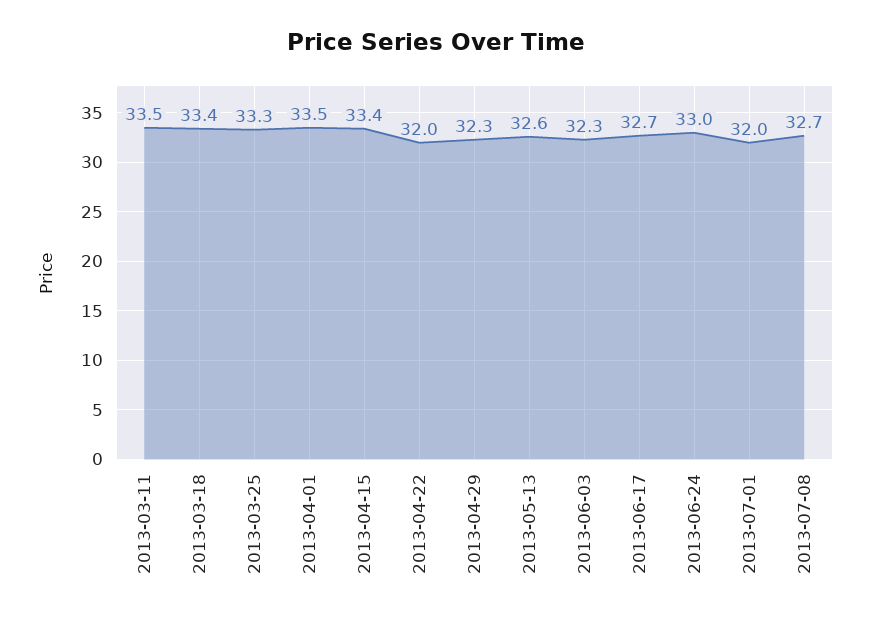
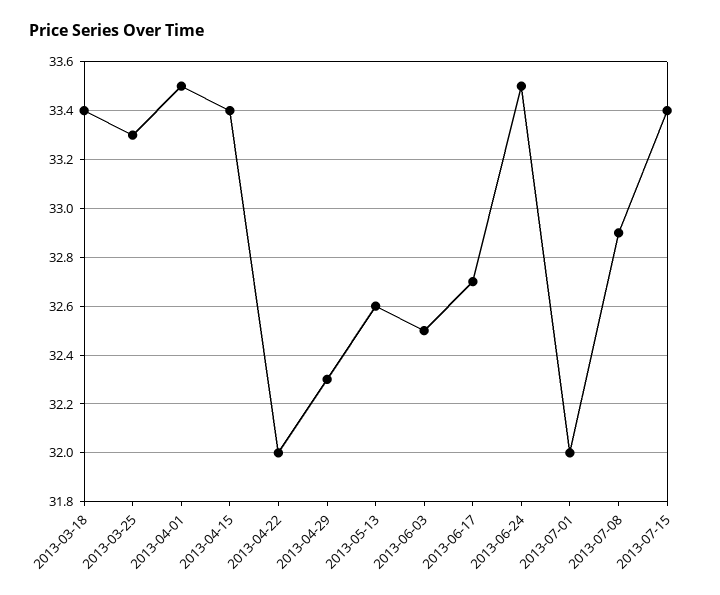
2013-03-11: 33.5 -> none
2013-06-03: 32.3 -> 32.5
2013-06-24: 33 -> 33.5
2013-07-08: 32.7 -> 32.9
2013-07-15: none -> 33.4

